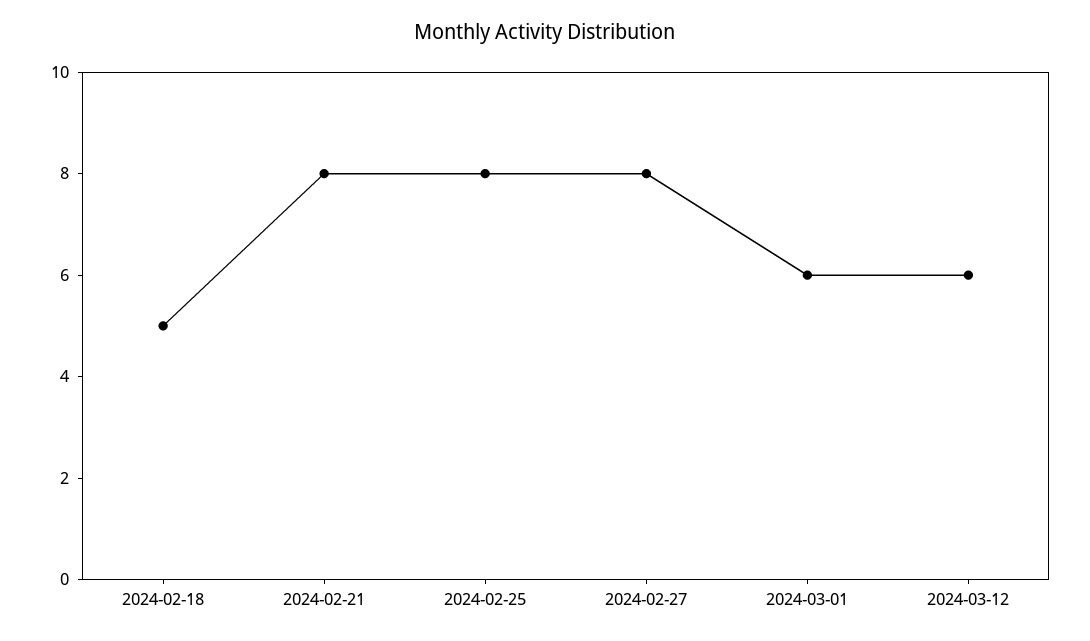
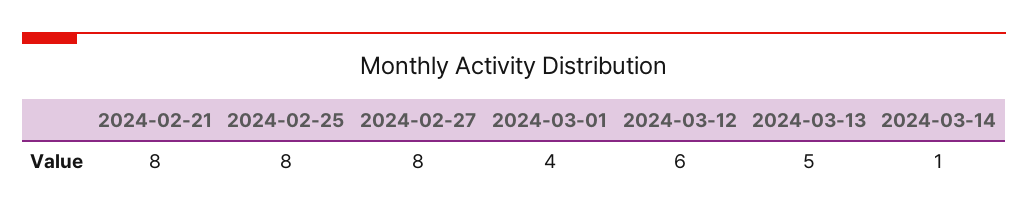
2024-02-18: 5 -> none
2024-03-01: 6 -> 4
2024-03-13: none -> 5
2024-03-14: none -> 1

